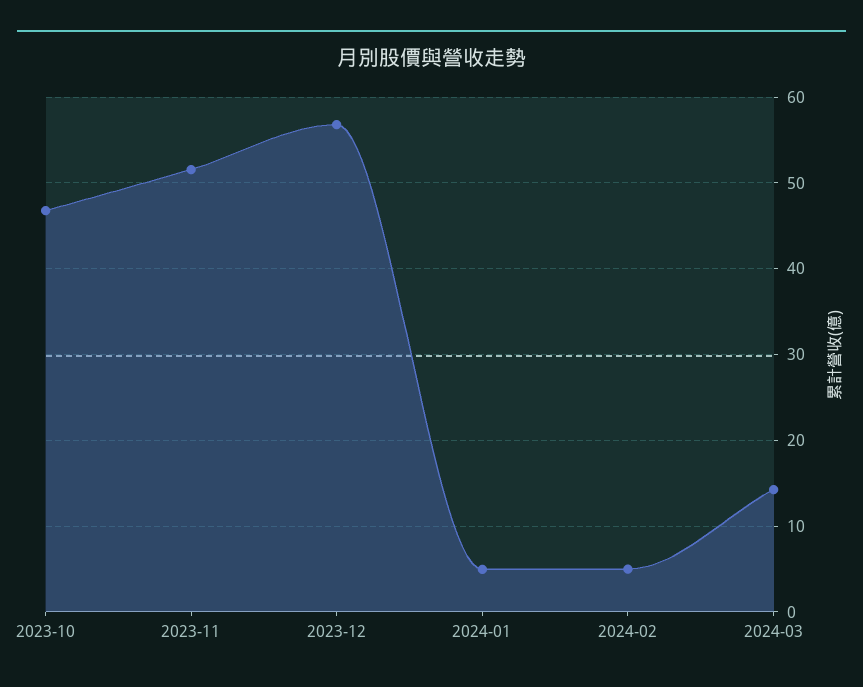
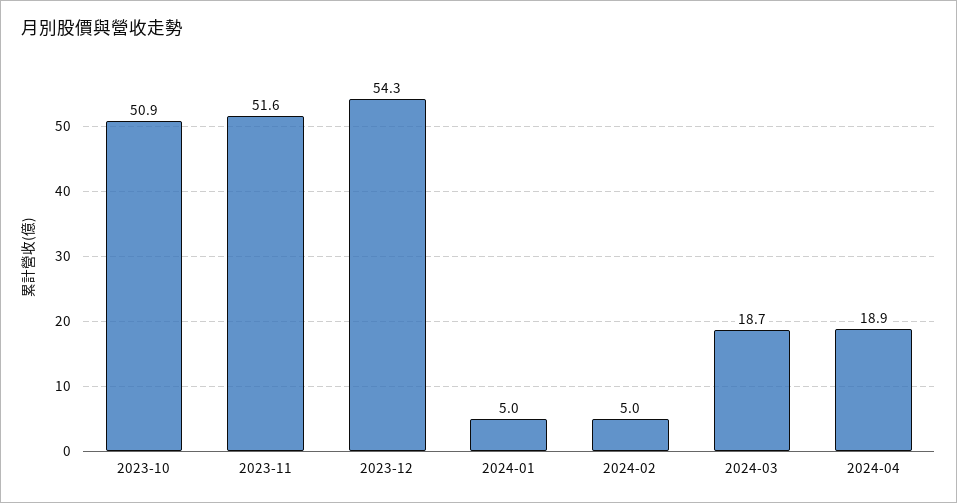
2023-10: 47 -> 50.9
2023-12: 57 -> 54.3
2024-03: 14 -> 18.7
2024-04: none -> 18.9

